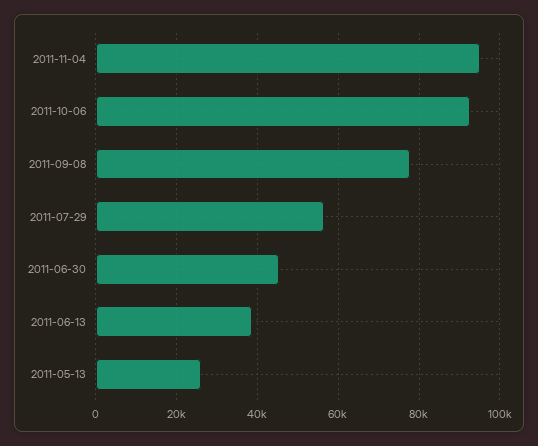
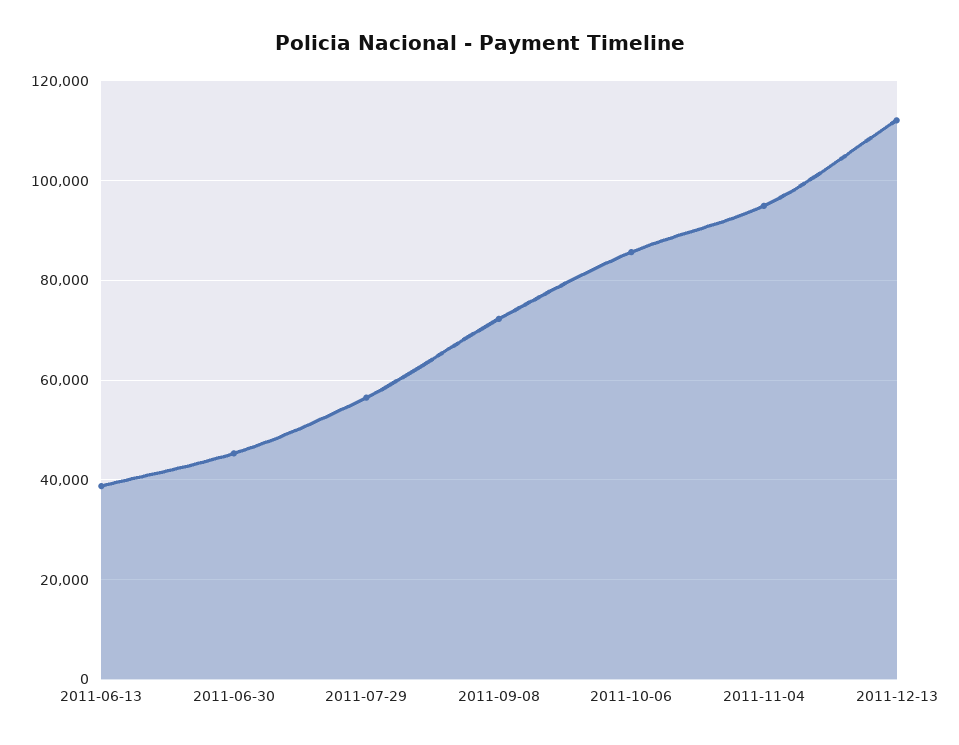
2011-10-06: 92000 -> 86000
2011-09-08: 78000 -> 72000
2011-05-13: 26000 -> none
2011-12-13: none -> 112000

